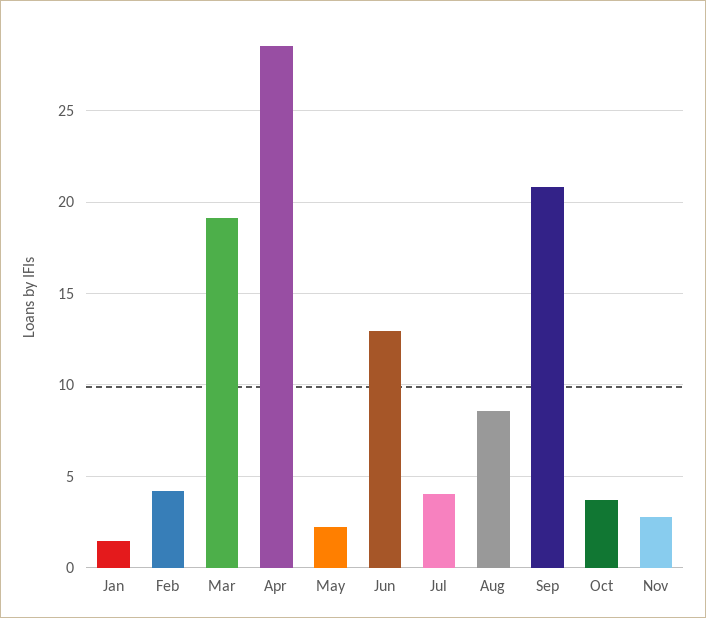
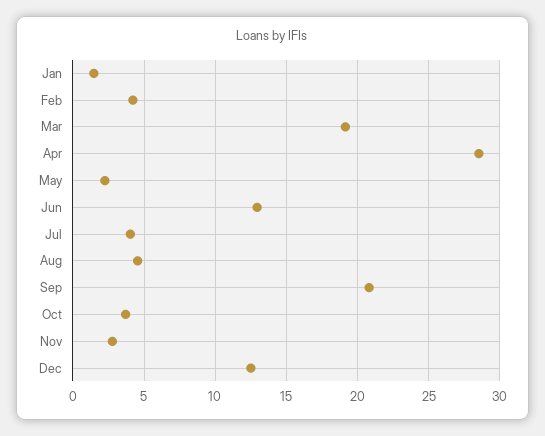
Aug: 8.5 -> 4.5
Dec: none -> 12.5

